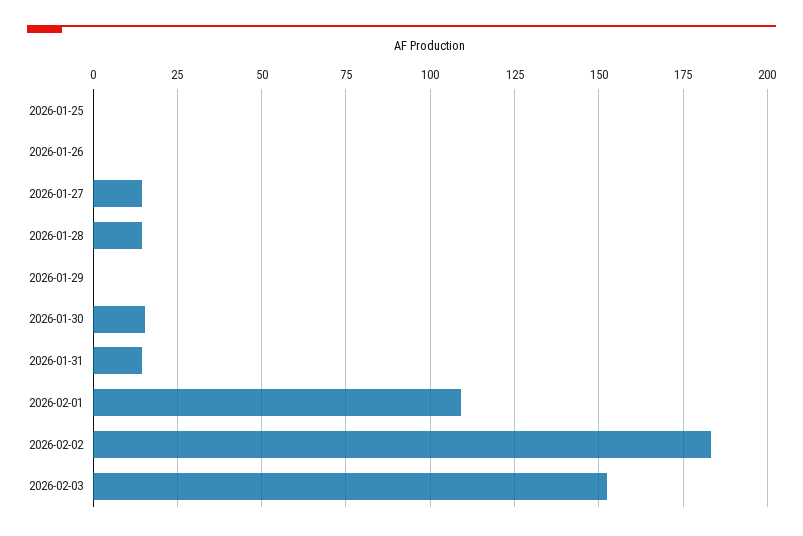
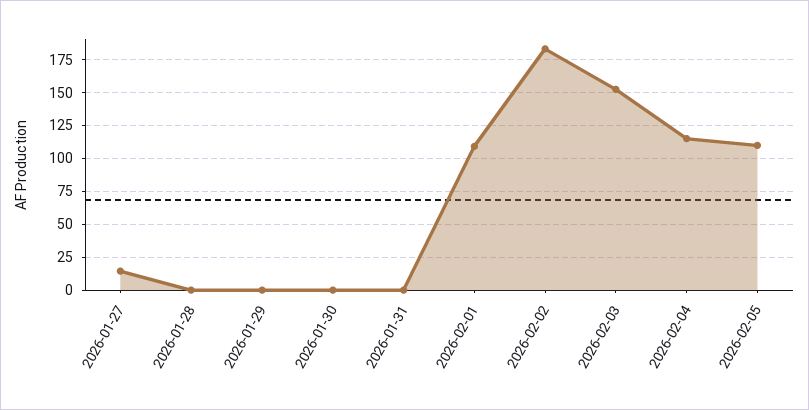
2026-01-25: 0 -> none
2026-01-26: 0 -> none
2026-01-28: 15 -> 0
2026-01-30: 15 -> 0
2026-01-31: 15 -> 0
2026-02-04: none -> 115
2026-02-05: none -> 110

